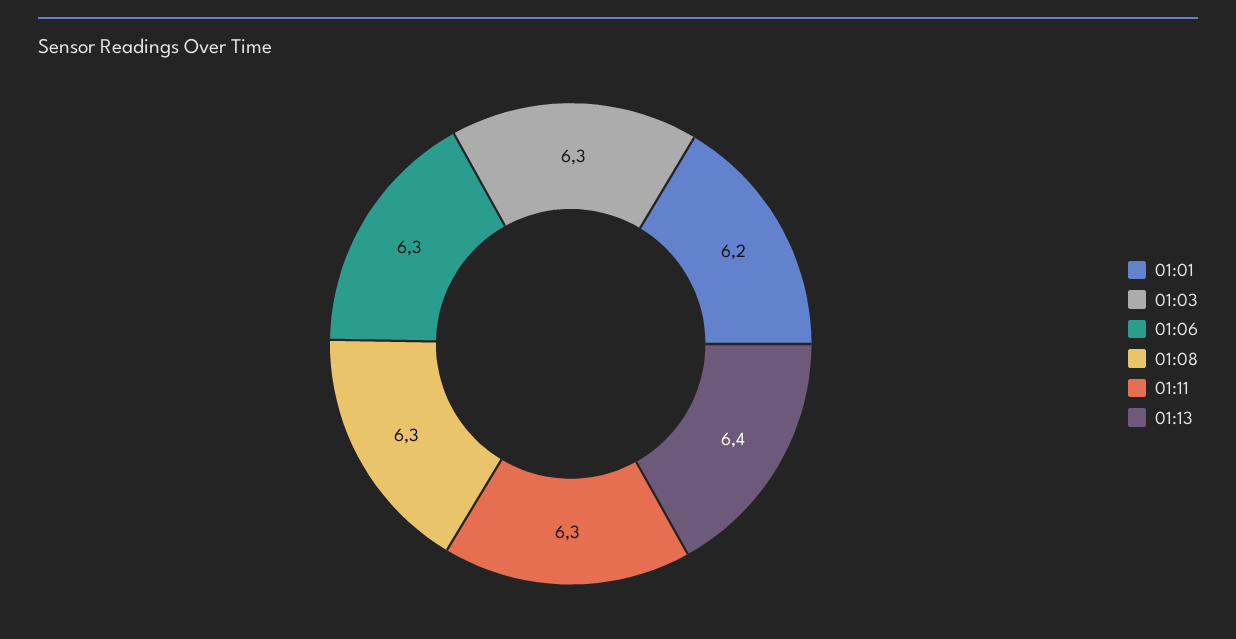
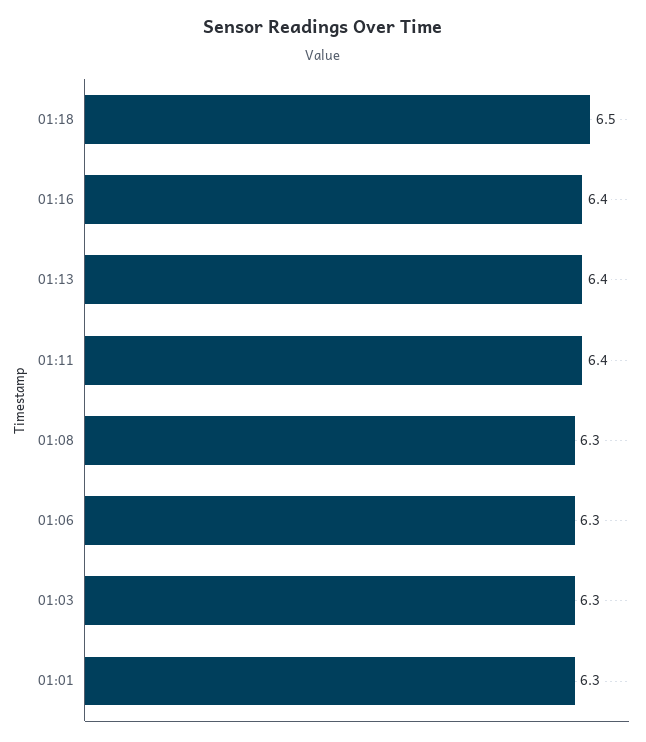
01:01: 6.2 -> 6.3
01:11: 6.3 -> 6.4
01:18: none -> 6.5
01:16: none -> 6.4

